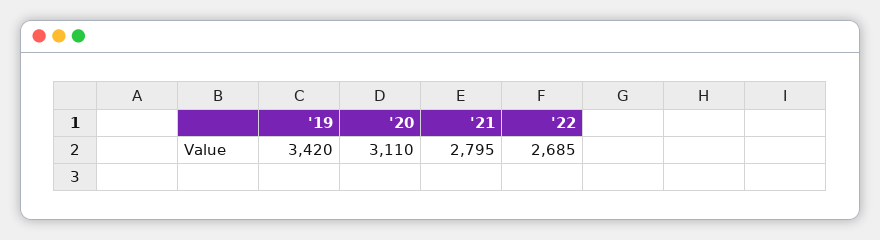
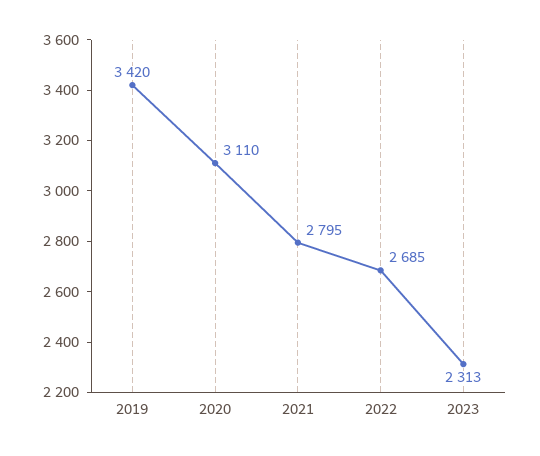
2023: none -> 2313

